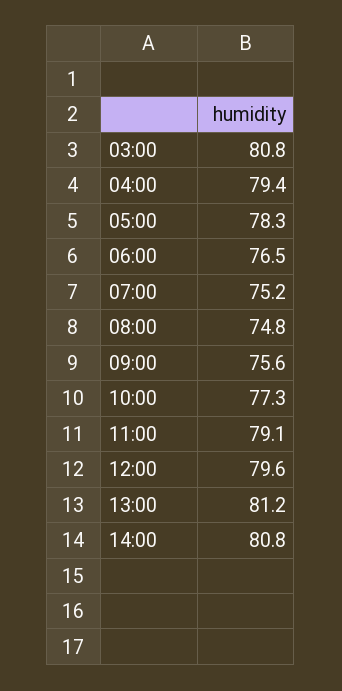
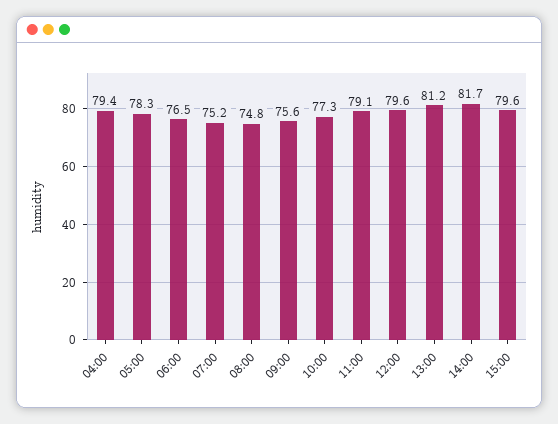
03:00: 80.8 -> none
14:00: 80.8 -> 81.7
15:00: none -> 79.6

